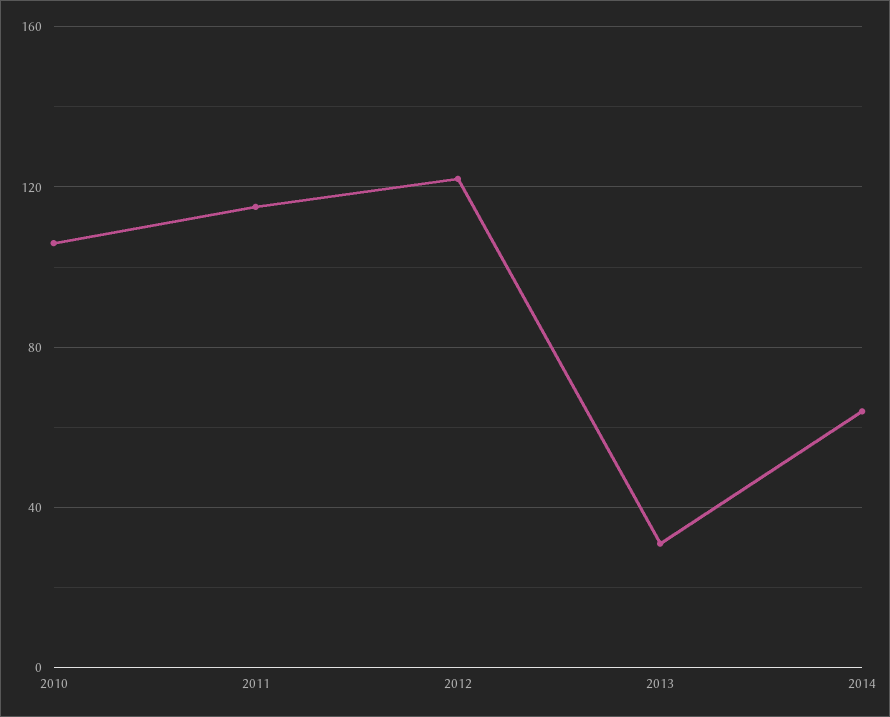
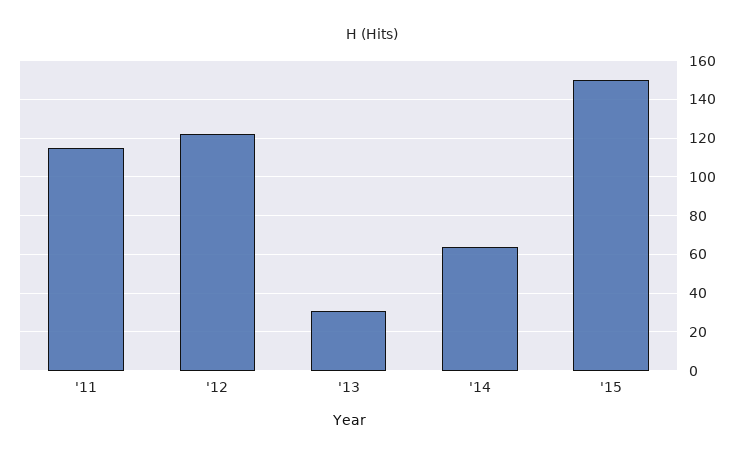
2010: 105 -> none
'15: none -> 150

